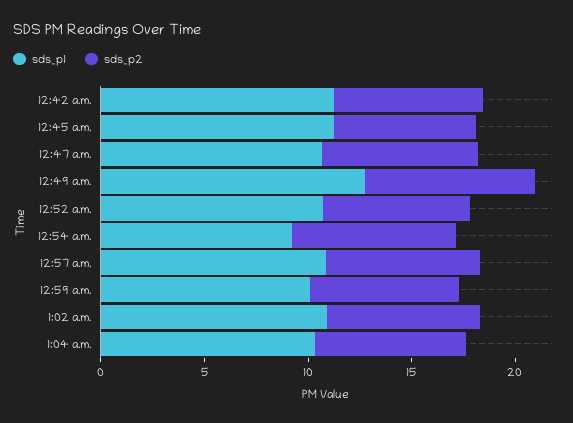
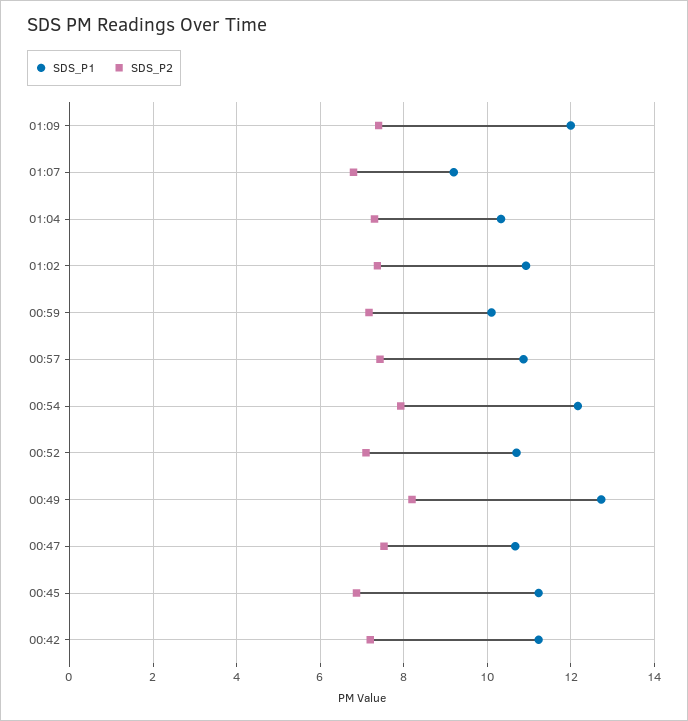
sds_p1, 12:54 a.m.: 9 -> 12.2
sds_p1, 01:09: none -> 12
sds_p2, 01:09: none -> 7.4
sds_p1, 01:07: none -> 9.2
sds_p2, 01:07: none -> 6.8

